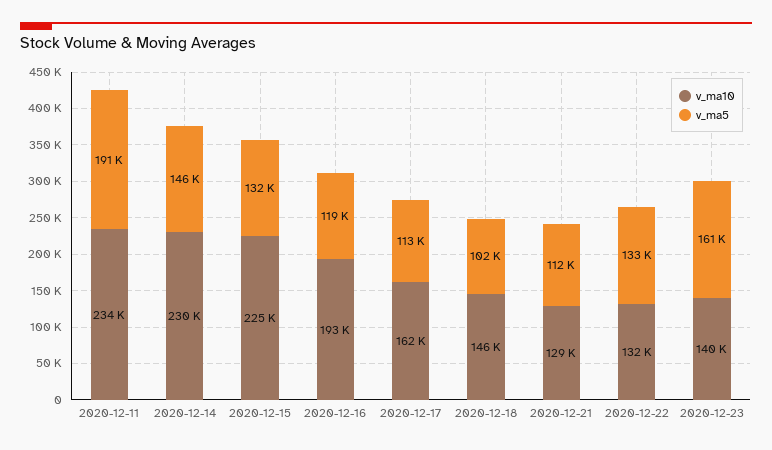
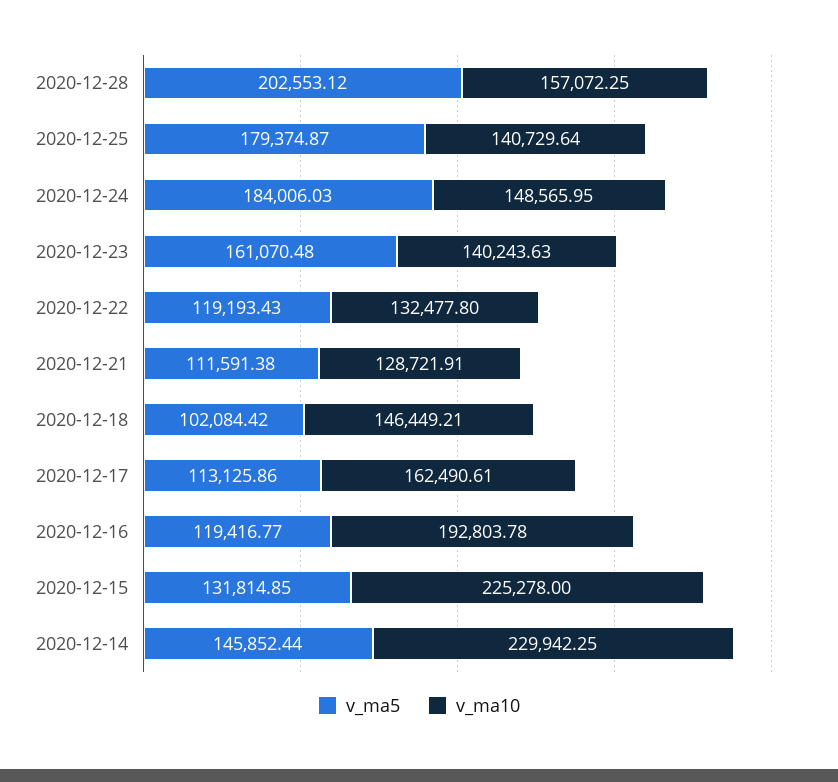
v_ma10, 2020-12-11: 234000 -> none
v_ma5, 2020-12-11: 191000 -> none
v_ma5, 2020-12-22: 133000 -> 119193.43
v_ma5, 2020-12-28: none -> 202553.12
v_ma10, 2020-12-28: none -> 157072.25
v_ma5, 2020-12-25: none -> 179374.87
v_ma10, 2020-12-25: none -> 140729.64
v_ma5, 2020-12-24: none -> 184006.03
v_ma10, 2020-12-24: none -> 148565.95

